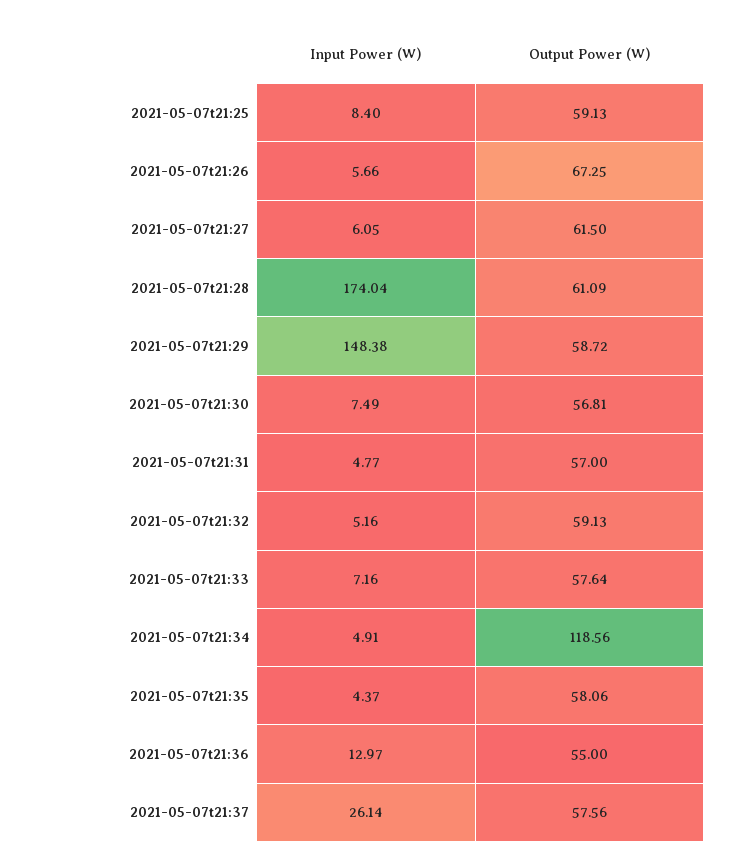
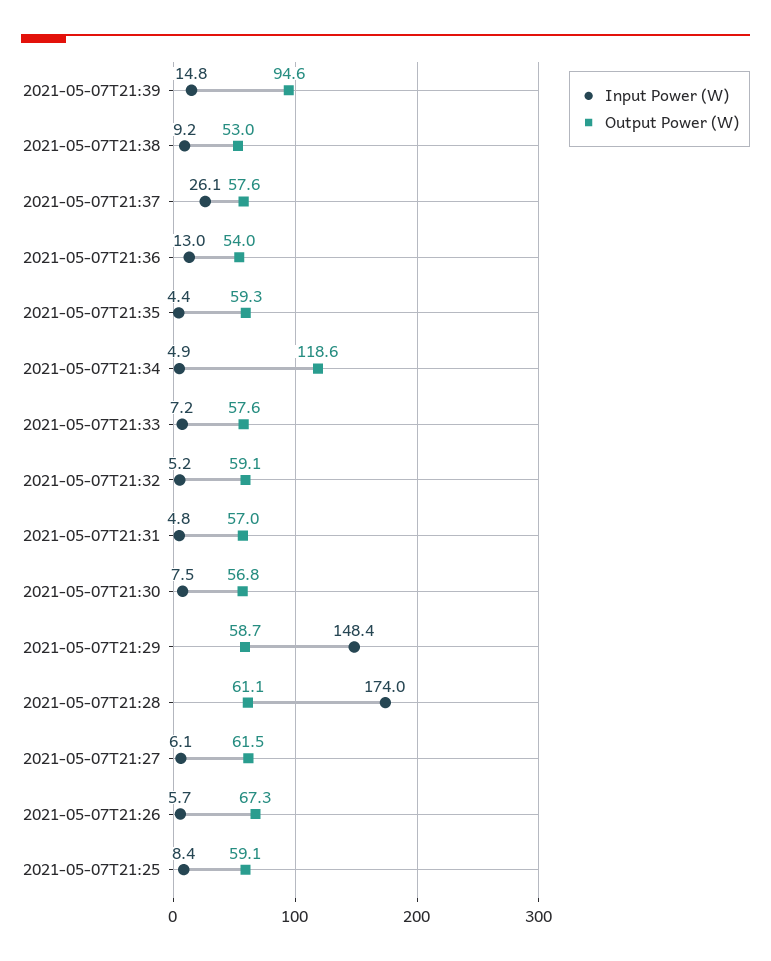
Output Power (W), 2021-05-07t21:35: 58.06 -> 59.3
Output Power (W), 2021-05-07t21:36: 55 -> 54
Input Power (W), 2021-05-07T21:39: none -> 14.8
Output Power (W), 2021-05-07T21:39: none -> 94.6
Input Power (W), 2021-05-07T21:38: none -> 9.2
Output Power (W), 2021-05-07T21:38: none -> 53

